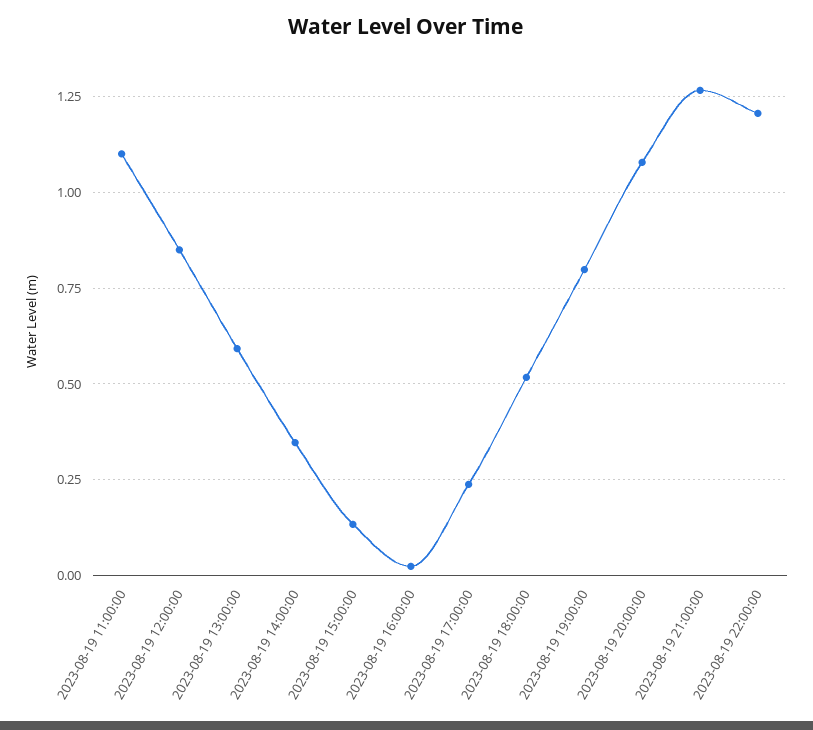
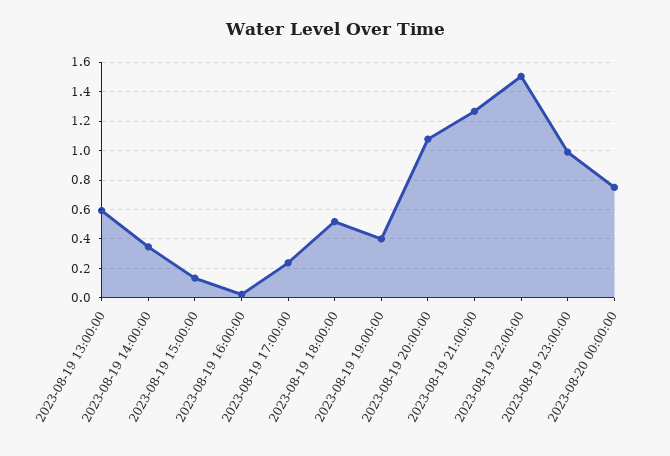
2023-08-19 11:00:00: 1.1 -> none
2023-08-19 12:00:00: 0.85 -> none
2023-08-19 19:00:00: 0.8 -> 0.4
2023-08-19 22:00:00: 1.2 -> 1.5
2023-08-19 23:00:00: none -> 1
2023-08-20 00:00:00: none -> 0.75

